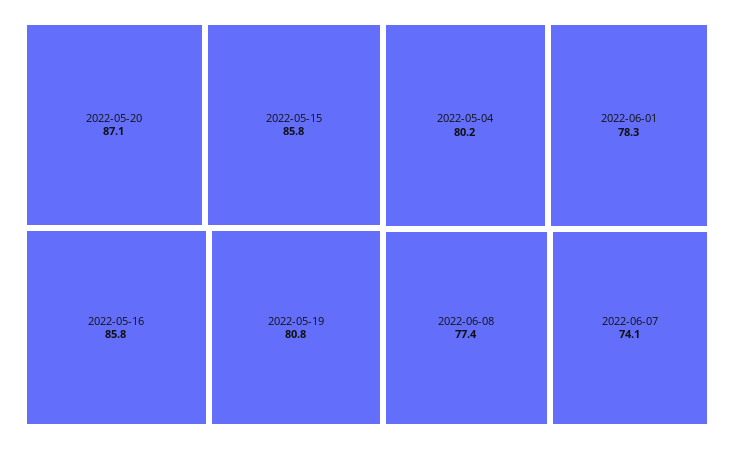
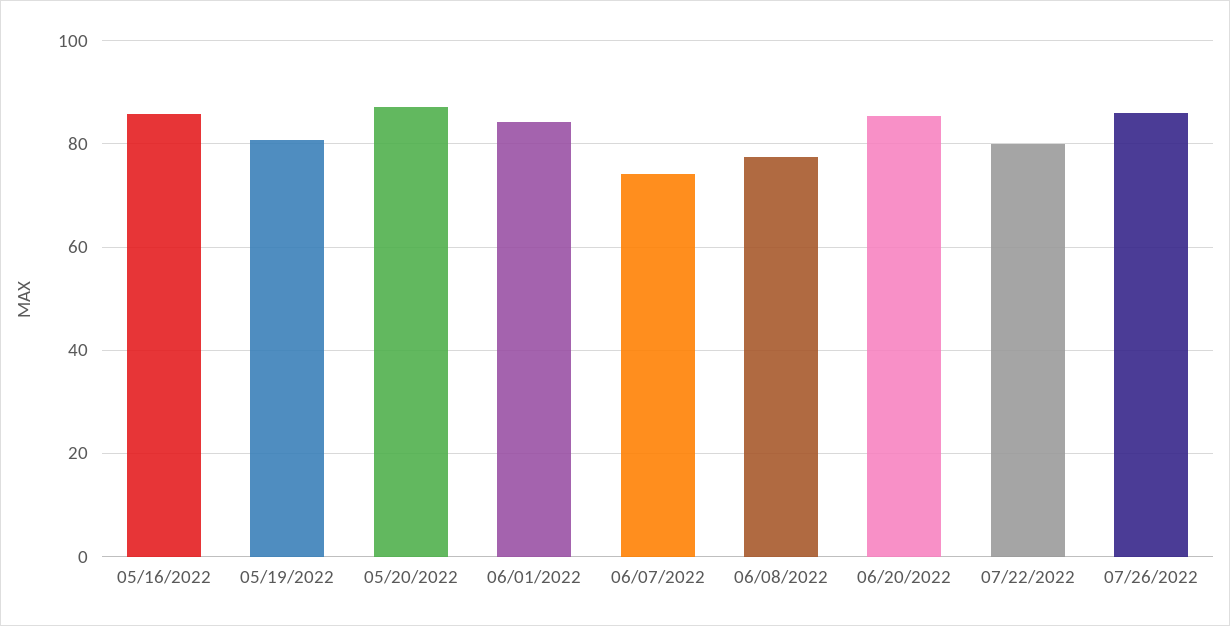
2022-05-15: 85.8 -> none
2022-05-04: 80.2 -> none
2022-06-01: 78.3 -> 84
06/20/2022: none -> 86
07/22/2022: none -> 80
07/26/2022: none -> 86

